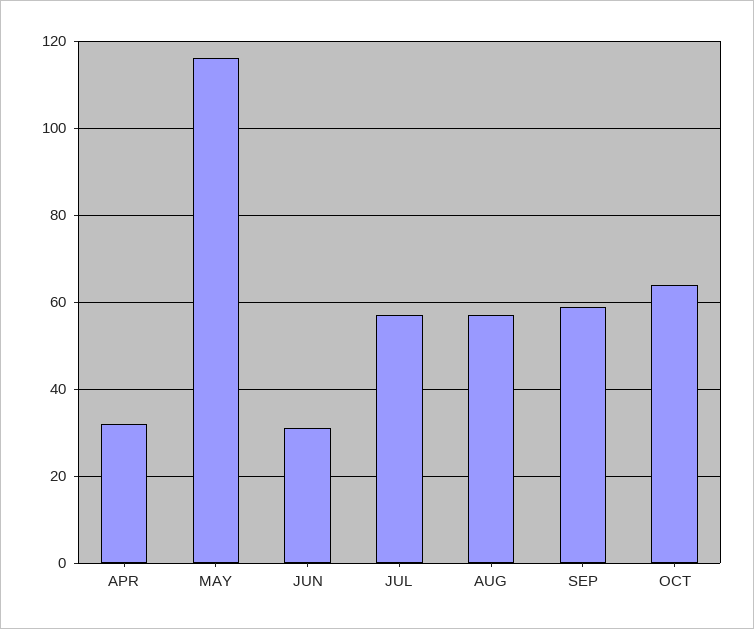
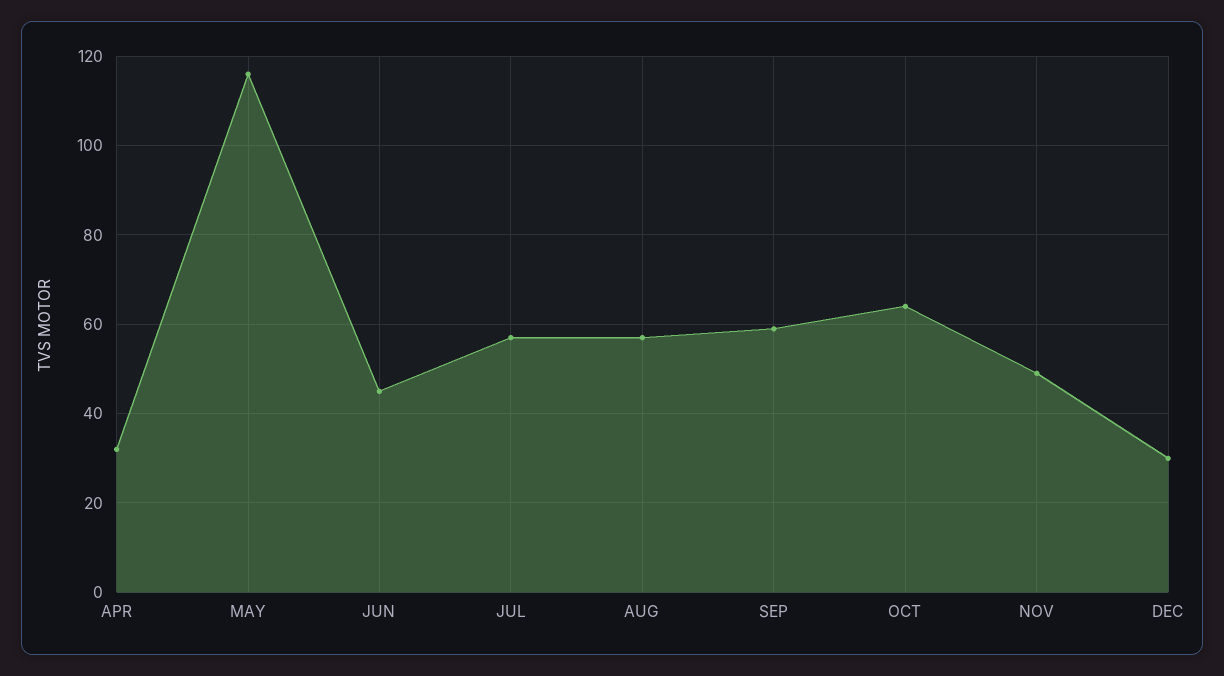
JUN: 30 -> 45
NOV: none -> 50
DEC: none -> 30

